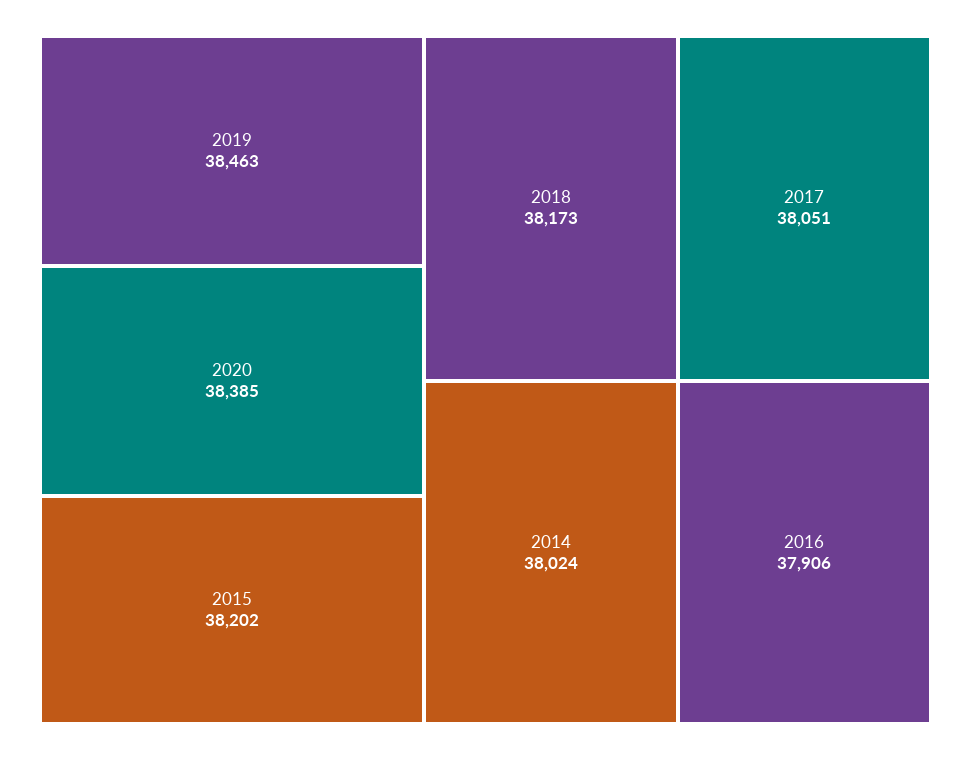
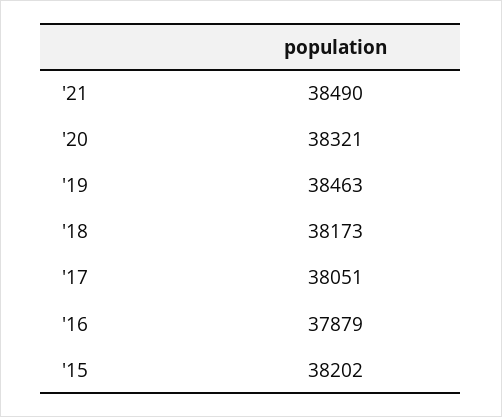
2020: 38385 -> 38321
2014: 38024 -> none
2016: 37906 -> 37879
'21: none -> 38490

